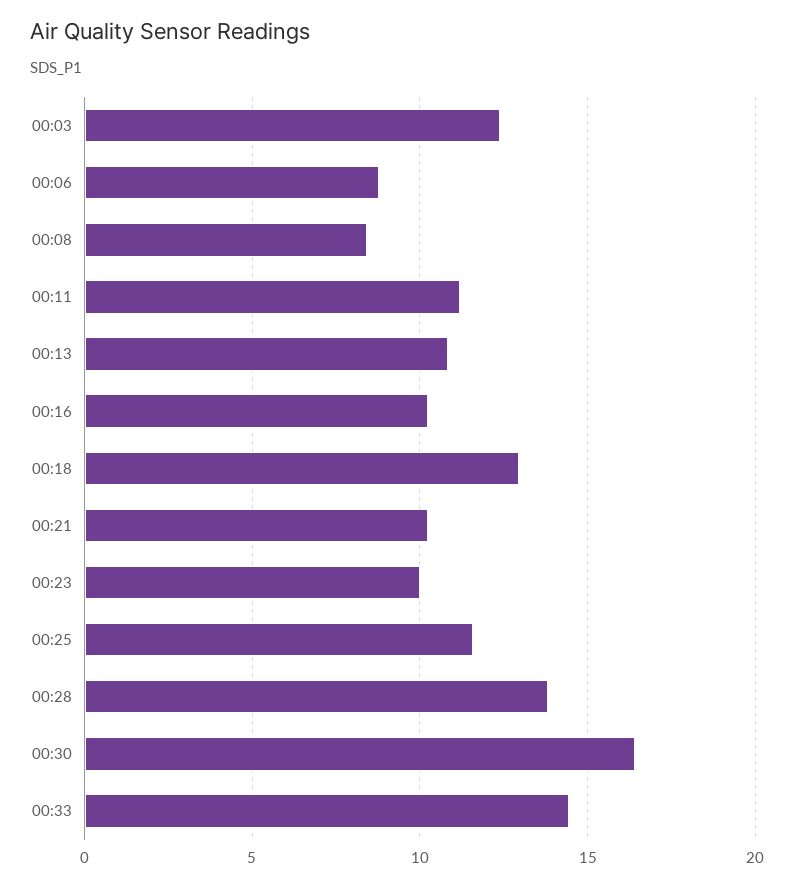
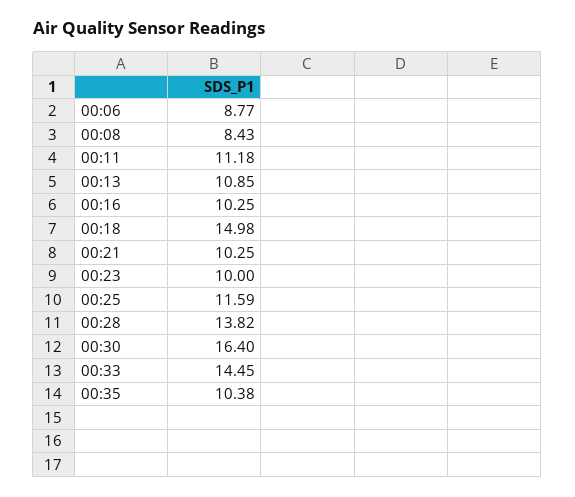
00:03: 12.5 -> none
00:18: 13 -> 14.98
00:35: none -> 10.38

